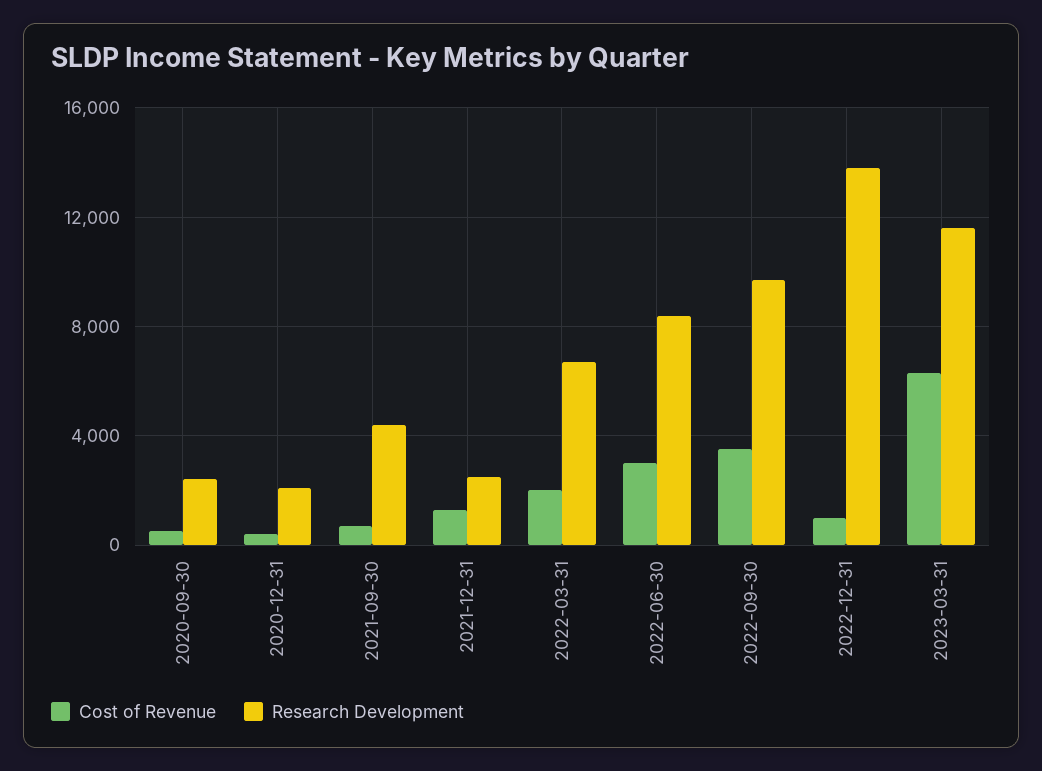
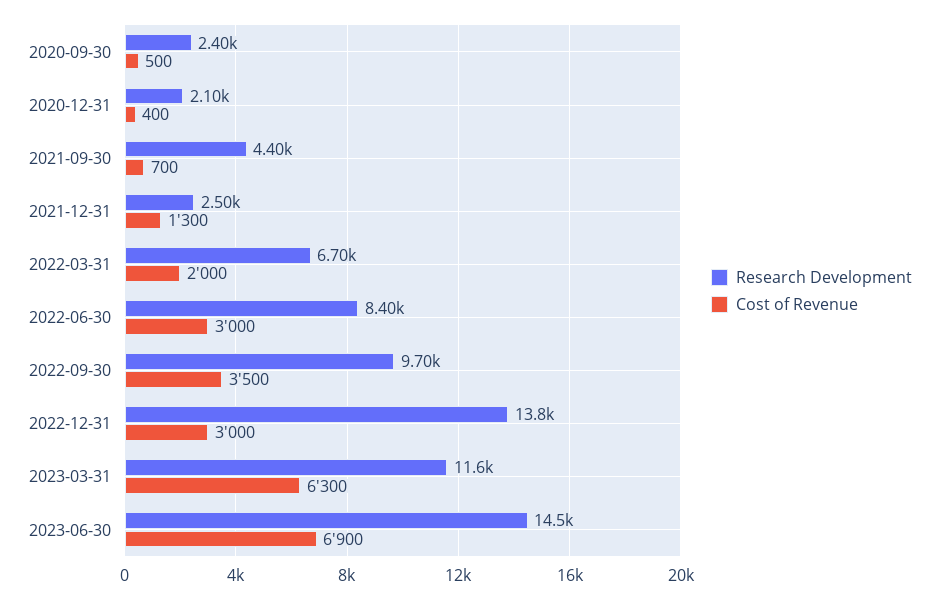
Cost of Revenue, 2022-12-31: 1000 -> 3000
Research Development, 2023-06-30: none -> 14500
Cost of Revenue, 2023-06-30: none -> 6900

